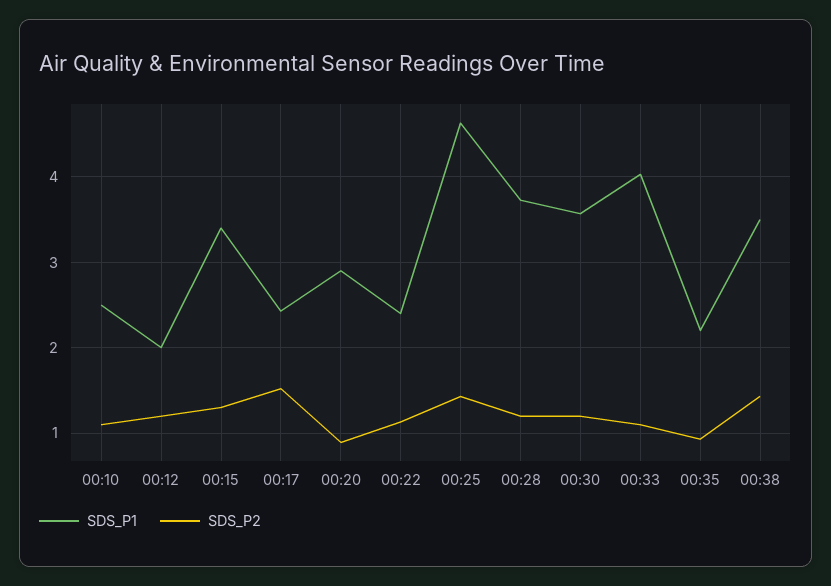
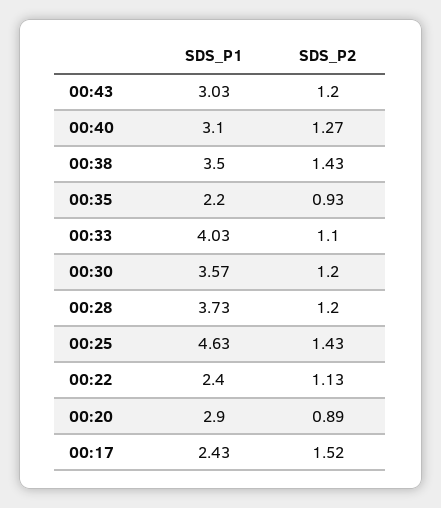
SDS_P1, 00:10: 2.5 -> none
SDS_P2, 00:10: 1.1 -> none
SDS_P1, 00:12: 2 -> none
SDS_P2, 00:12: 1.2 -> none
SDS_P1, 00:15: 3.4 -> none
SDS_P2, 00:15: 1.3 -> none
SDS_P1, 00:43: none -> 3.03
SDS_P2, 00:43: none -> 1.2
SDS_P1, 00:40: none -> 3.1
SDS_P2, 00:40: none -> 1.27

